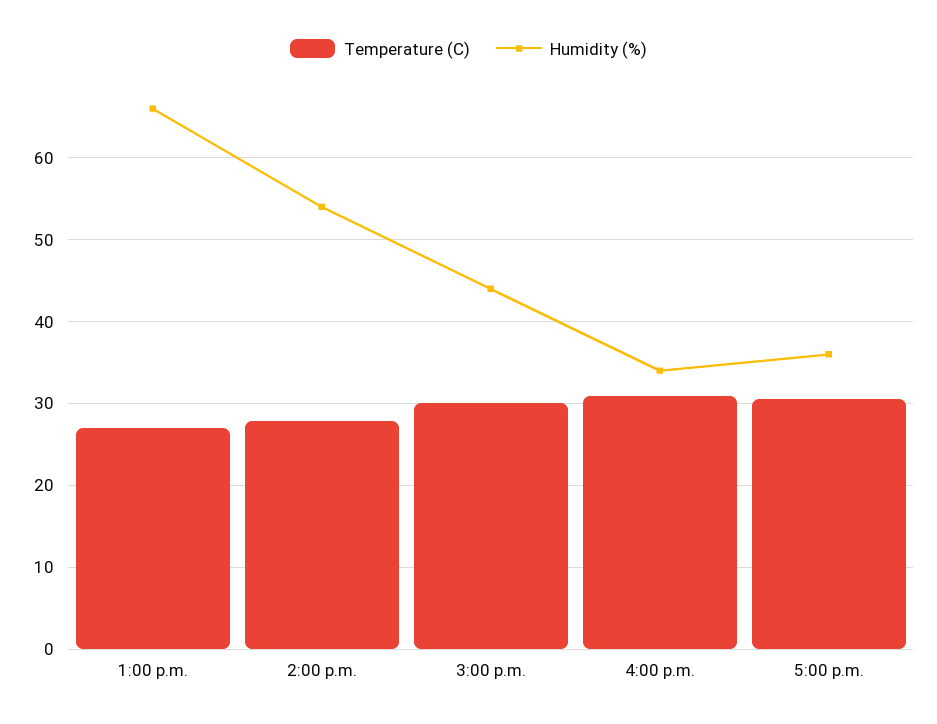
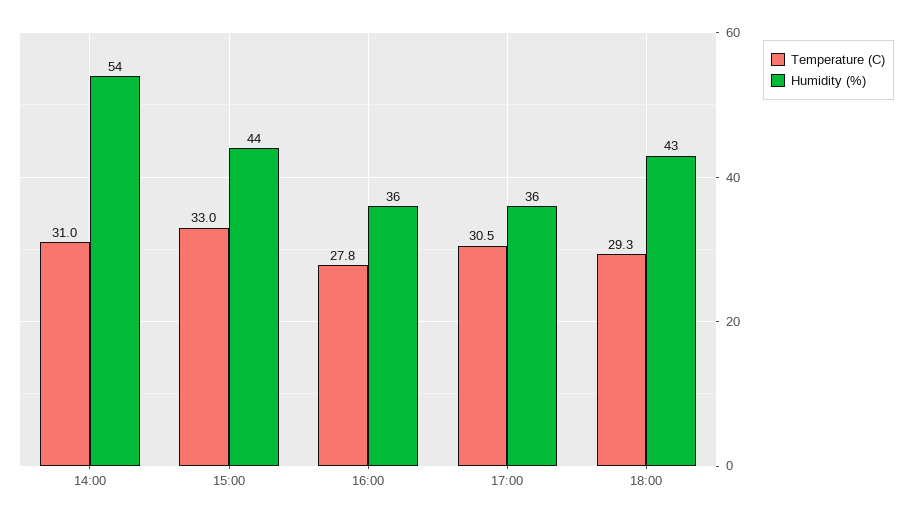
Temperature (C), 1:00 p.m.: 27 -> none
Humidity (%), 1:00 p.m.: 66 -> none
Temperature (C), 2:00 p.m.: 28 -> 31
Temperature (C), 3:00 p.m.: 30 -> 33
Temperature (C), 4:00 p.m.: 31 -> 27.8
Humidity (%), 4:00 p.m.: 34 -> 36
Temperature (C), 18:00: none -> 29.3
Humidity (%), 18:00: none -> 43

